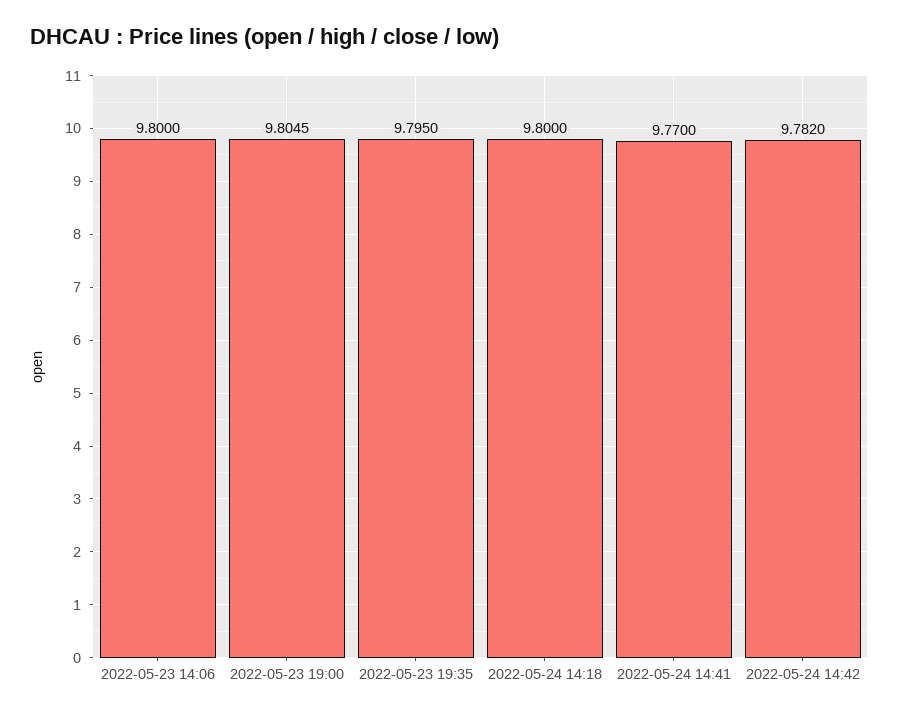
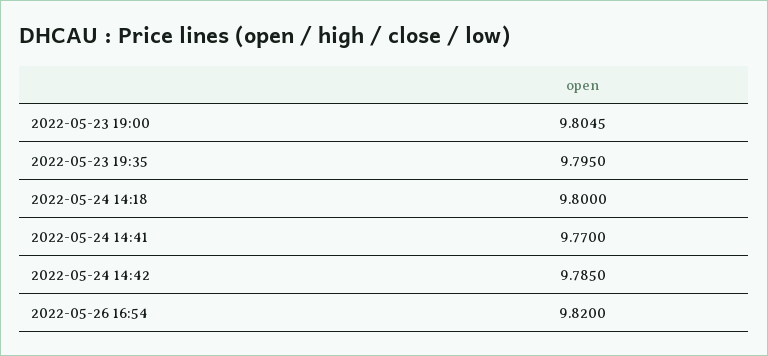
2022-05-23 14:06: 9.8 -> none
2022-05-24 14:42: 9.782 -> 9.785
2022-05-26 16:54: none -> 9.82

